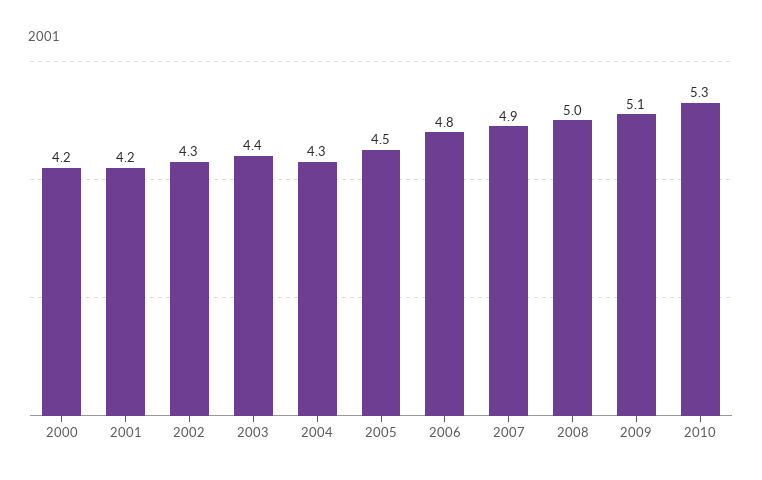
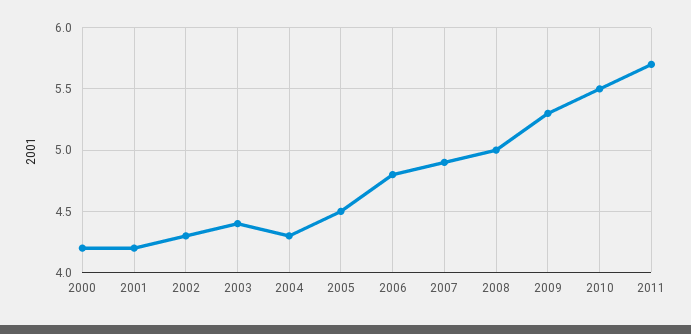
2009: 5.1 -> 5.3
2010: 5.3 -> 5.5
2011: none -> 5.7

